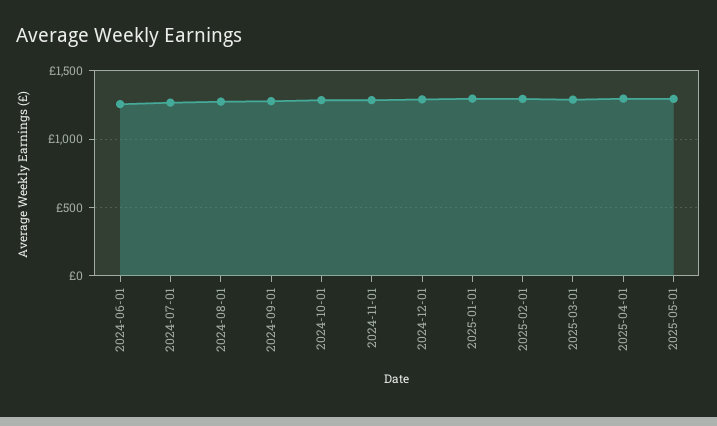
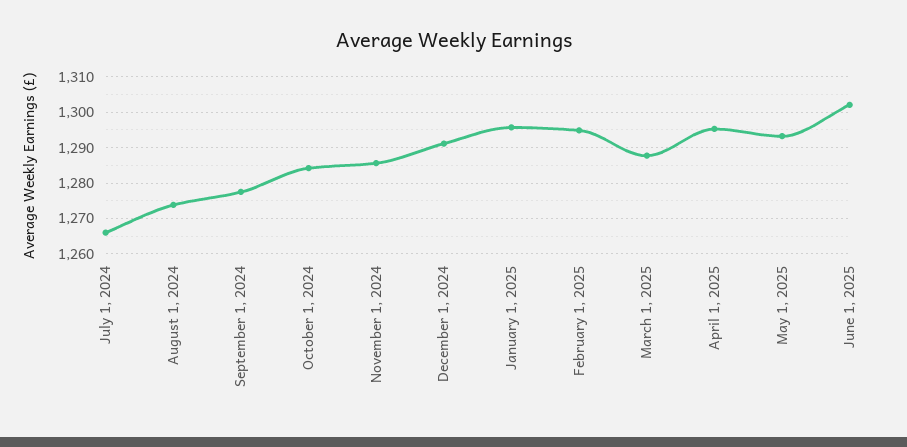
2024-06-01: 1250 -> none
June 1, 2025: none -> 1302

